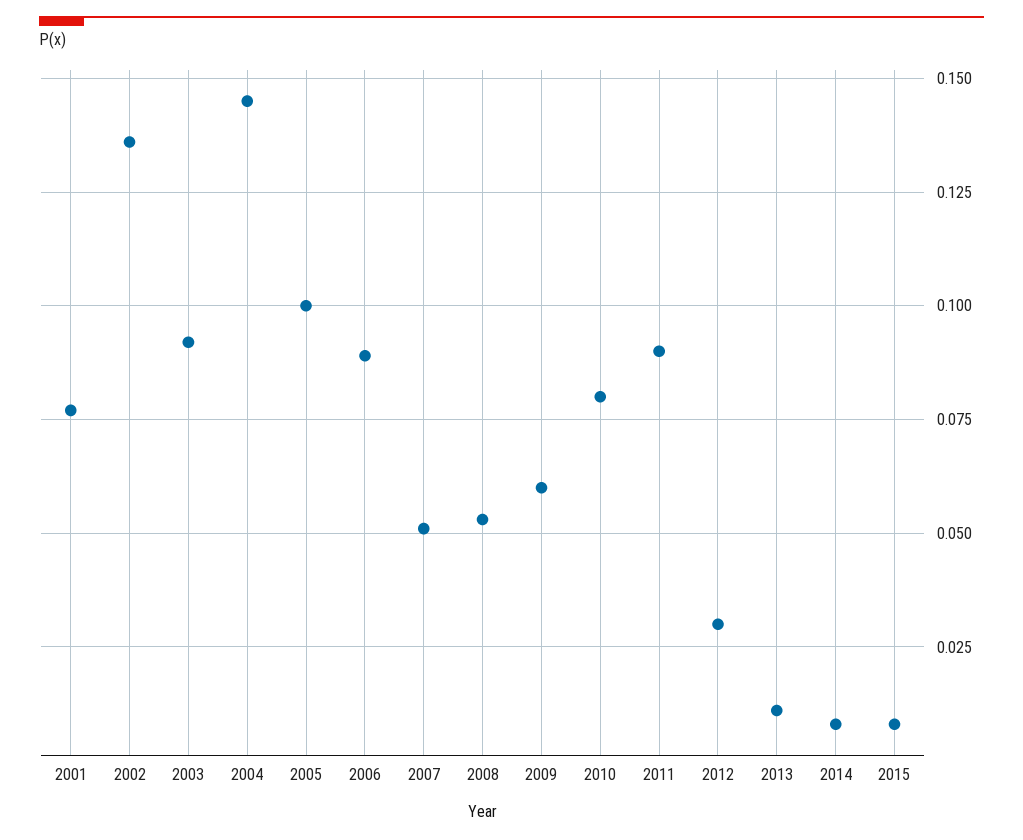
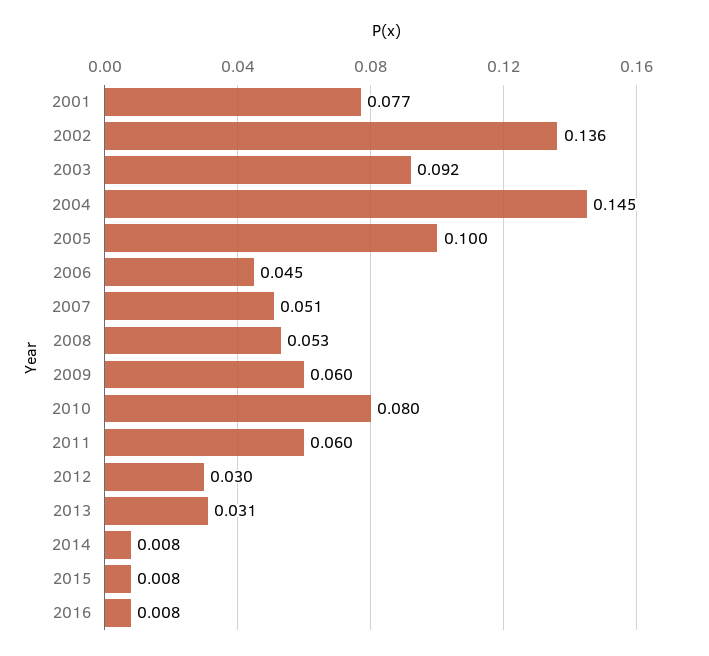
2006: 0.09 -> 0.045
2011: 0.09 -> 0.06
2013: 0.01 -> 0.031
2016: none -> 0.008

